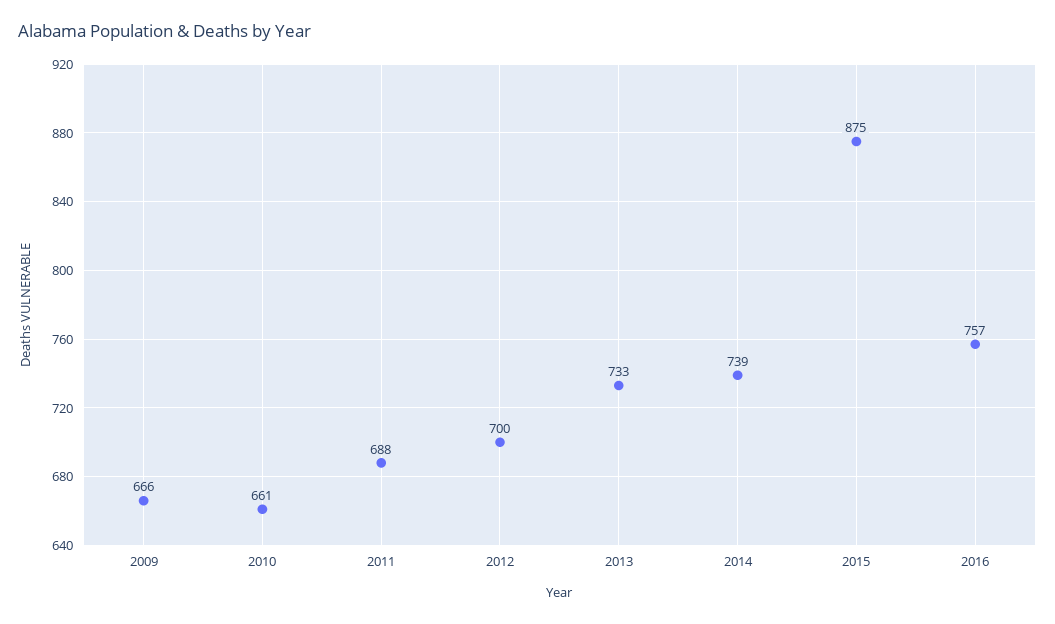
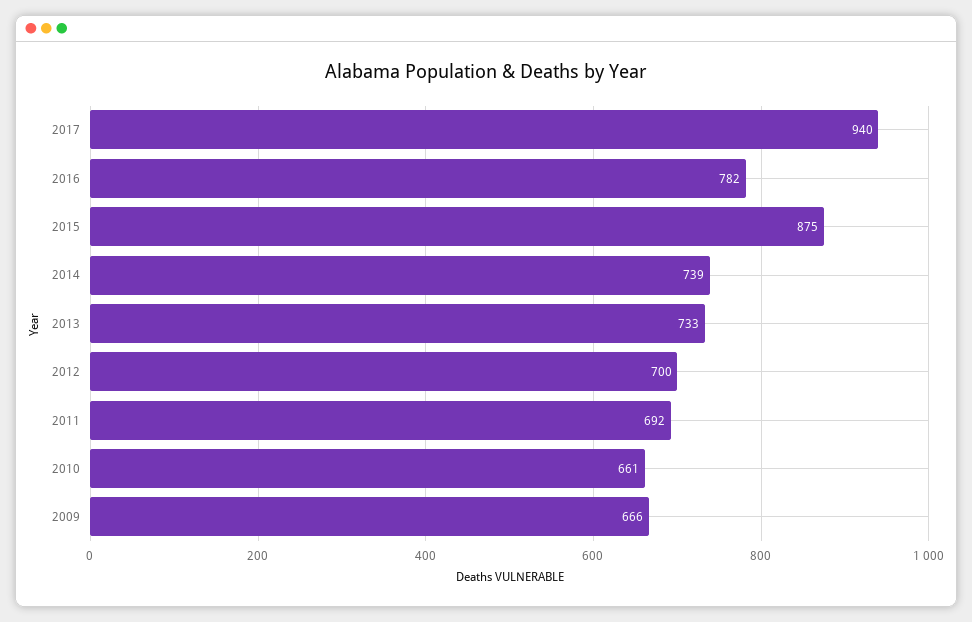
2011: 688 -> 692
2016: 757 -> 782
2017: none -> 940

